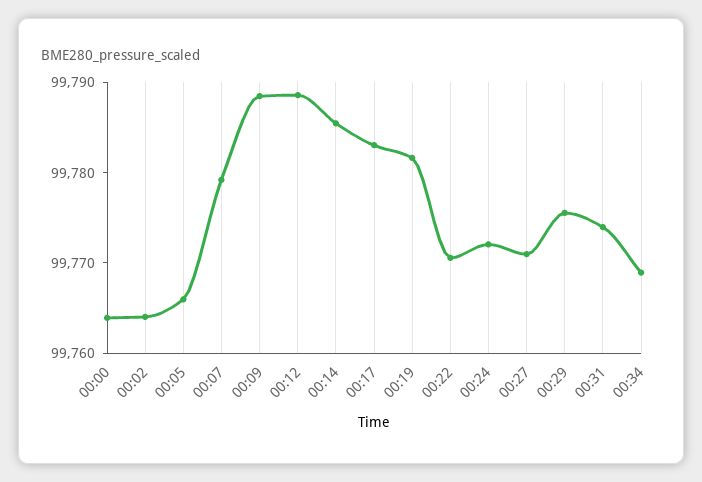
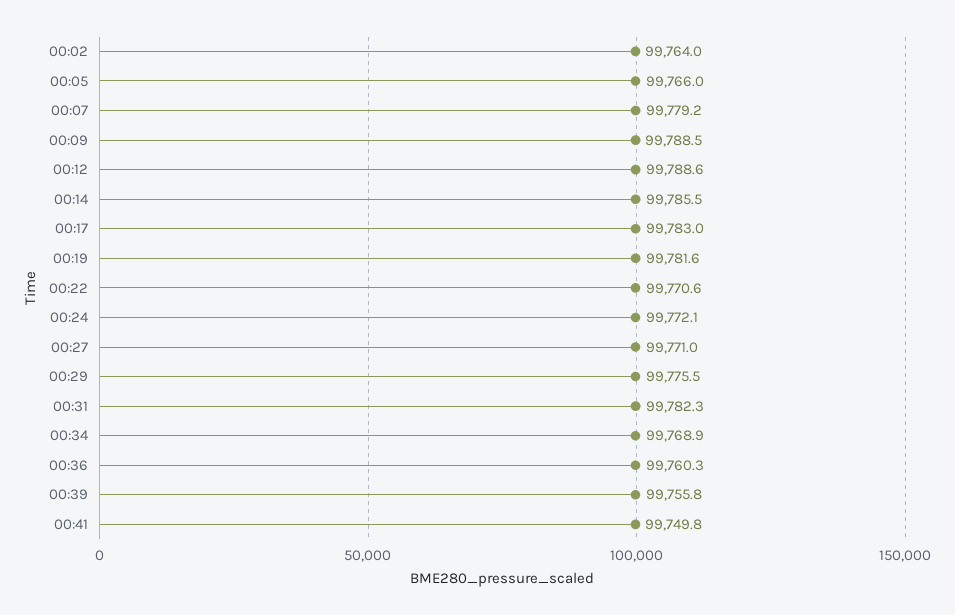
00:00: 99764 -> none
00:31: 99774 -> 99782.3
00:36: none -> 99760.3
00:39: none -> 99755.8
00:41: none -> 99749.8

